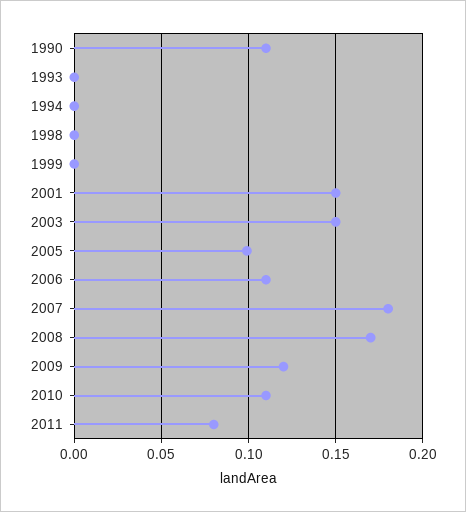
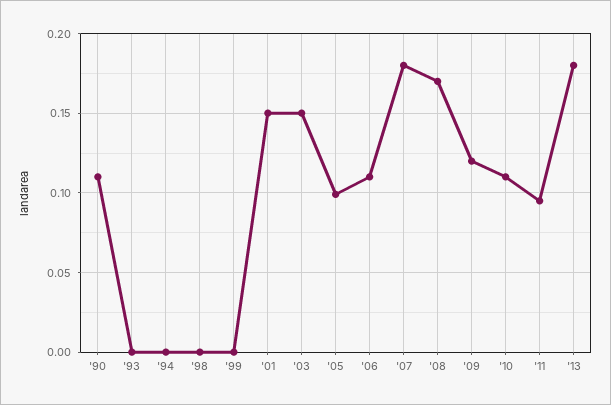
2011: 0.08 -> 0.095
'13: none -> 0.18

